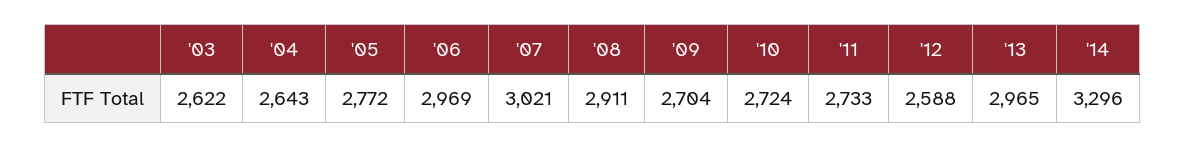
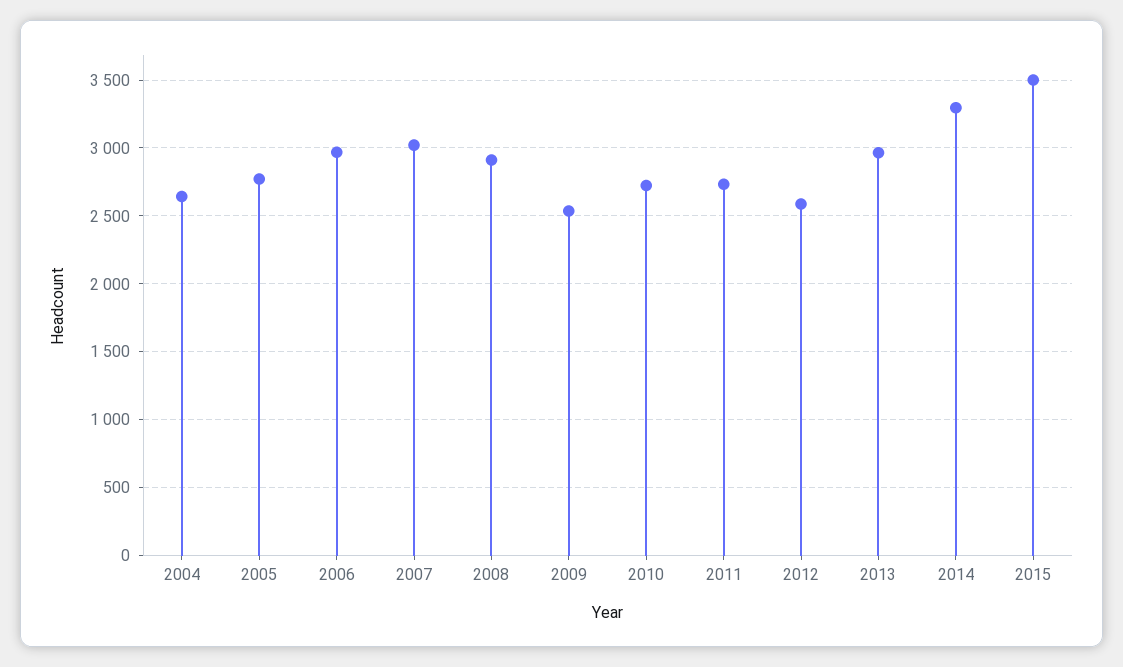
'03: 2622 -> none
'09: 2704 -> 2550
2015: none -> 3500

